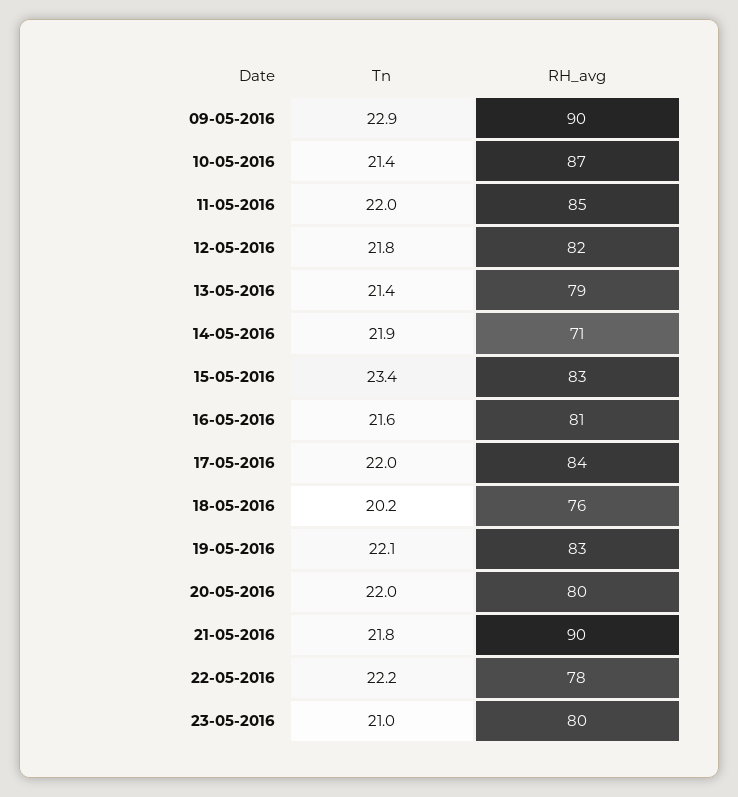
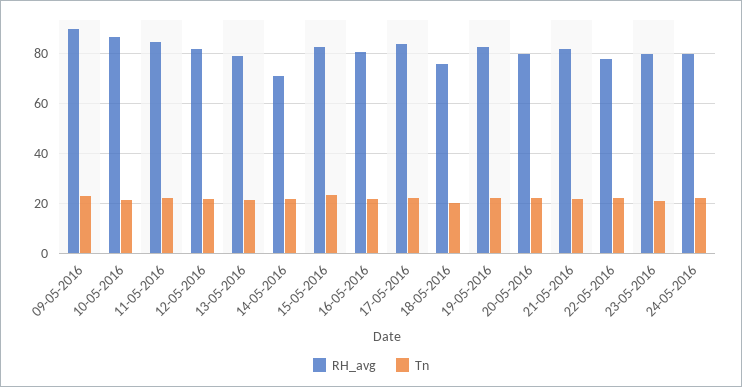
RH_avg, 21-05-2016: 90 -> 82.5
RH_avg, 24-05-2016: none -> 80
Tn, 24-05-2016: none -> 22.5

